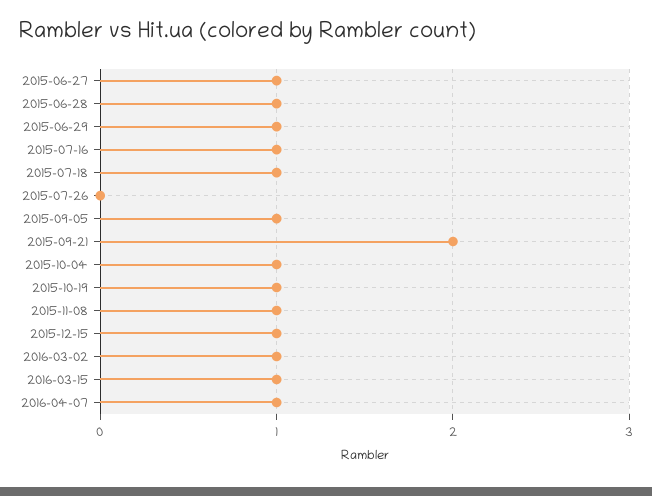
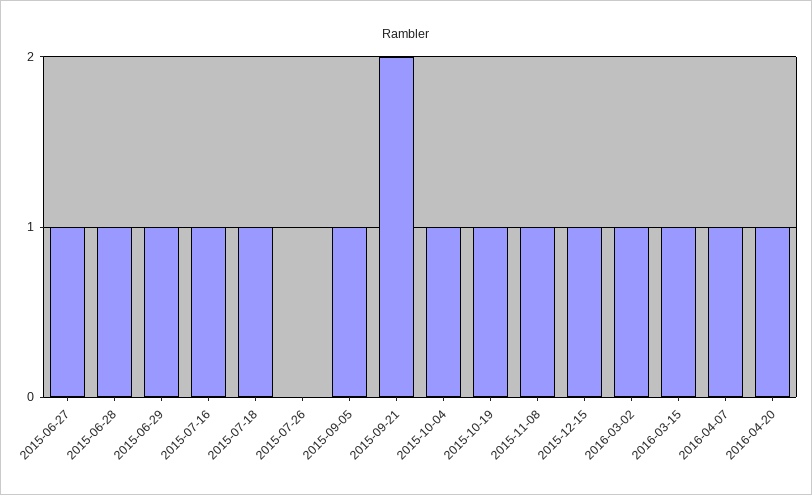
2016-04-20: none -> 1

